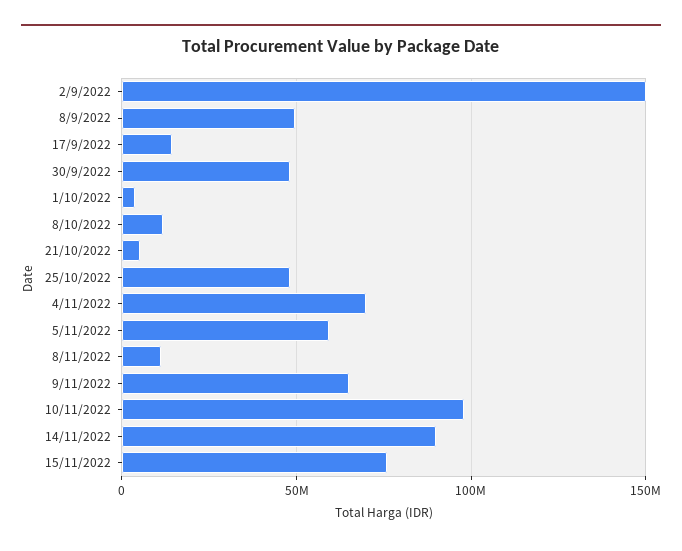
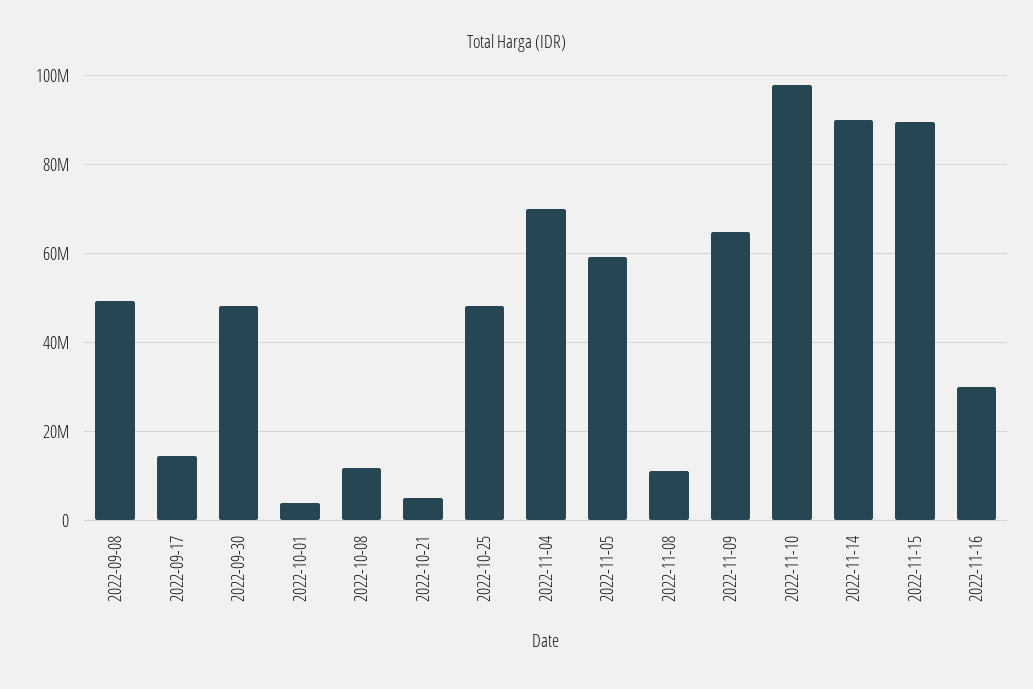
2/9/2022: 150000000 -> none
15/11/2022: 75000000 -> 90000000
2022-11-16: none -> 30000000

